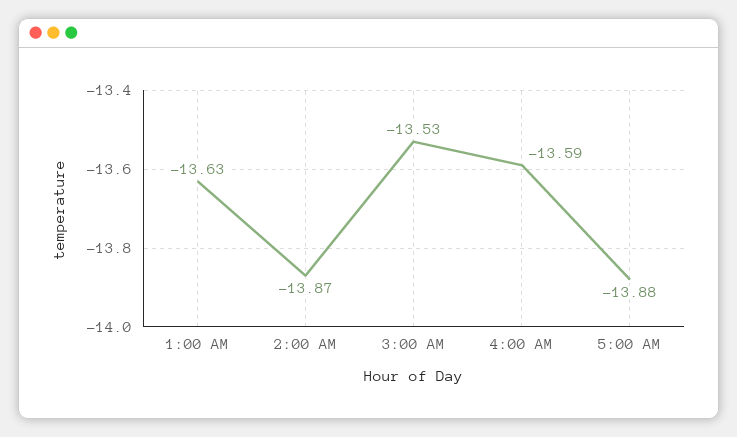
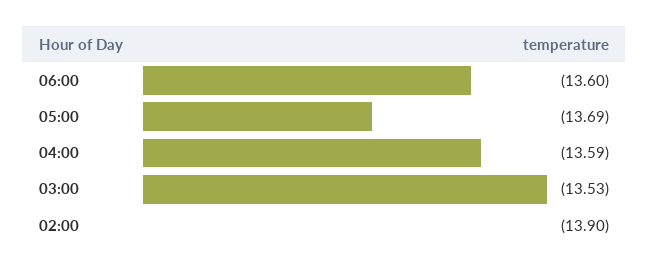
1:00 AM: -13.63 -> none
2:00 AM: -13.87 -> -13.9
5:00 AM: -13.88 -> -13.69
06:00: none -> -13.6

